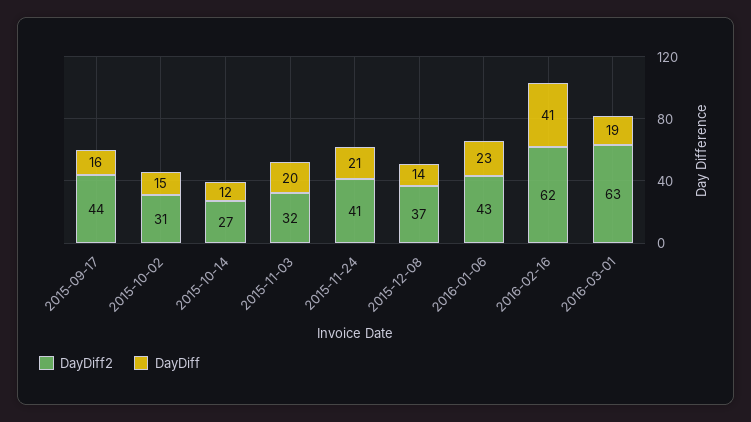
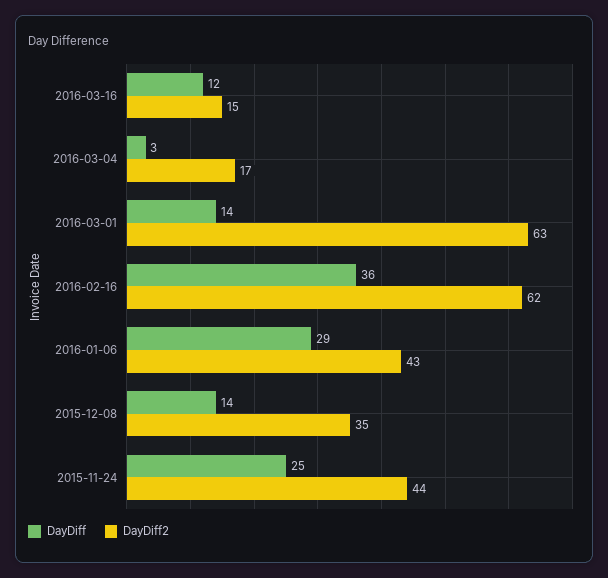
DayDiff2, 2015-09-17: 44 -> none
DayDiff, 2015-09-17: 16 -> none
DayDiff2, 2015-10-02: 31 -> none
DayDiff, 2015-10-02: 15 -> none
DayDiff2, 2015-10-14: 27 -> none
DayDiff, 2015-10-14: 12 -> none
DayDiff2, 2015-11-03: 32 -> none
DayDiff, 2015-11-03: 20 -> none
DayDiff2, 2015-11-24: 41 -> 44
DayDiff, 2015-11-24: 21 -> 25
DayDiff2, 2015-12-08: 37 -> 35
DayDiff, 2016-01-06: 23 -> 29
DayDiff, 2016-02-16: 41 -> 36
DayDiff, 2016-03-01: 19 -> 14
DayDiff, 2016-03-16: none -> 12
DayDiff2, 2016-03-16: none -> 15
DayDiff, 2016-03-04: none -> 3
DayDiff2, 2016-03-04: none -> 17

